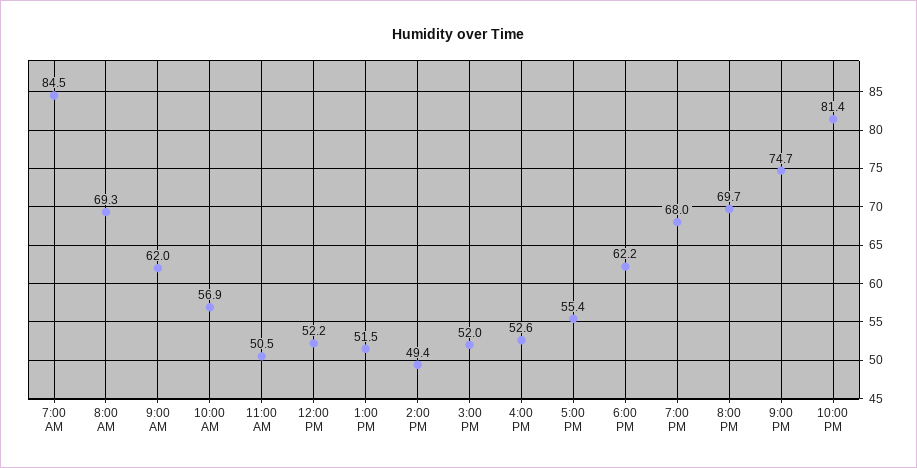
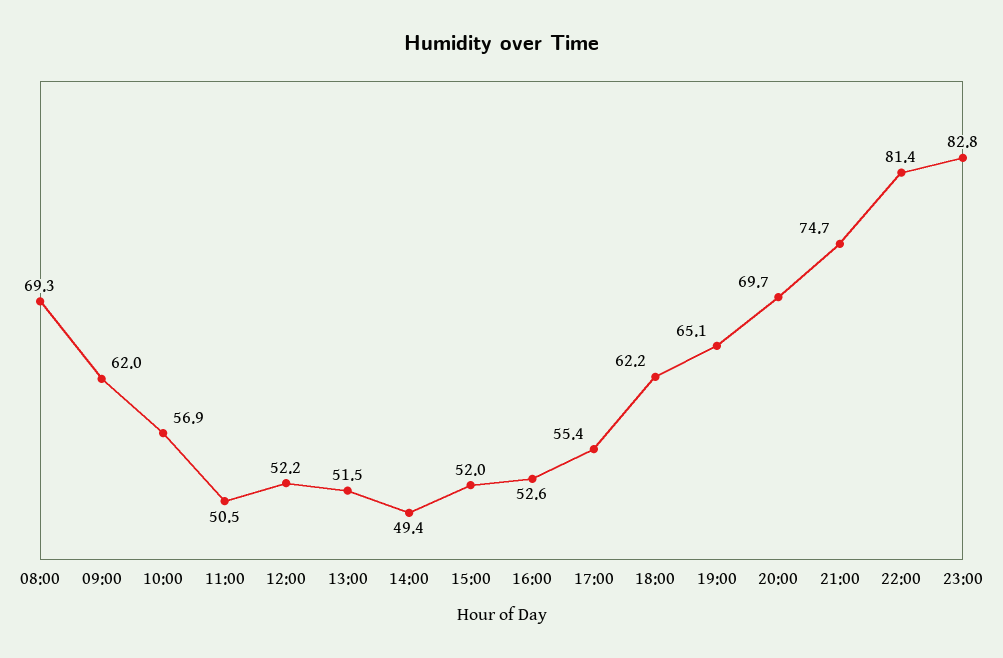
7:00 AM: 84.5 -> none
7:00 PM: 68 -> 65.1
23:00: none -> 82.8

